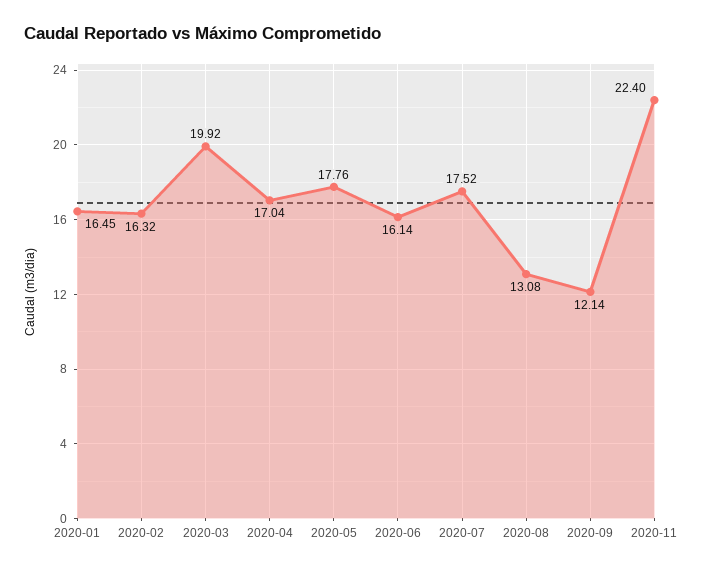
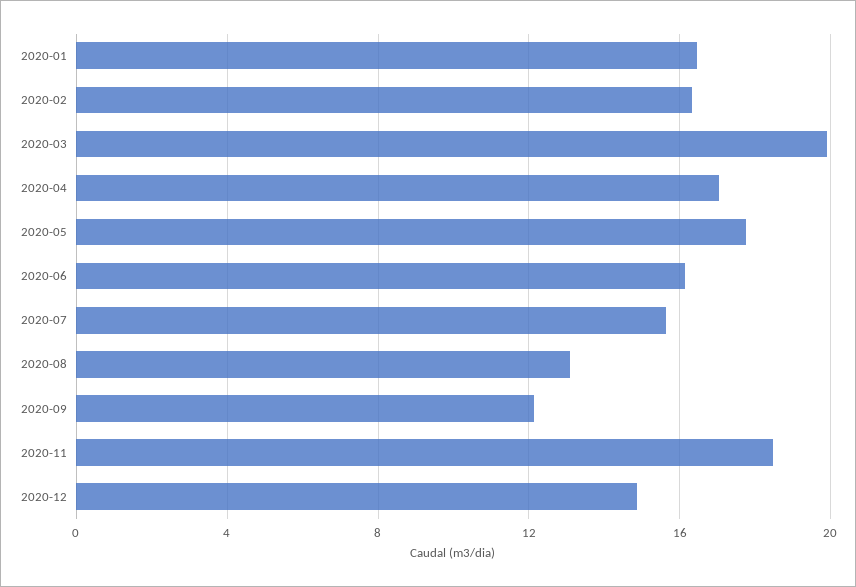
2020-07: 17.52 -> 15.5
2020-11: 22.4 -> 18.5
2020-12: none -> 15

